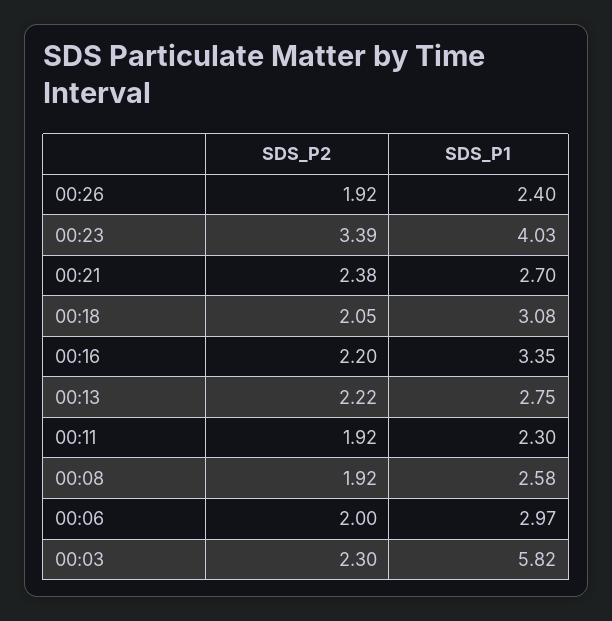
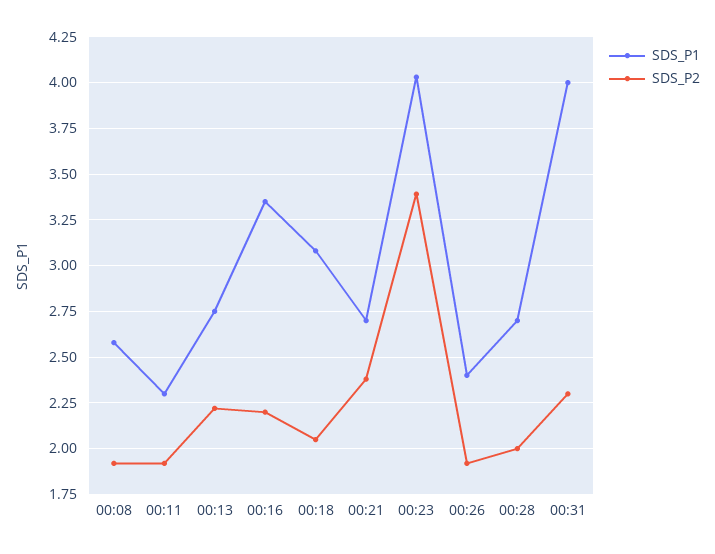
SDS_P2, 00:06: 2 -> none
SDS_P1, 00:06: 2.97 -> none
SDS_P2, 00:03: 2.3 -> none
SDS_P1, 00:03: 5.82 -> none
SDS_P1, 00:28: none -> 2.7
SDS_P2, 00:28: none -> 2
SDS_P1, 00:31: none -> 4
SDS_P2, 00:31: none -> 2.3

